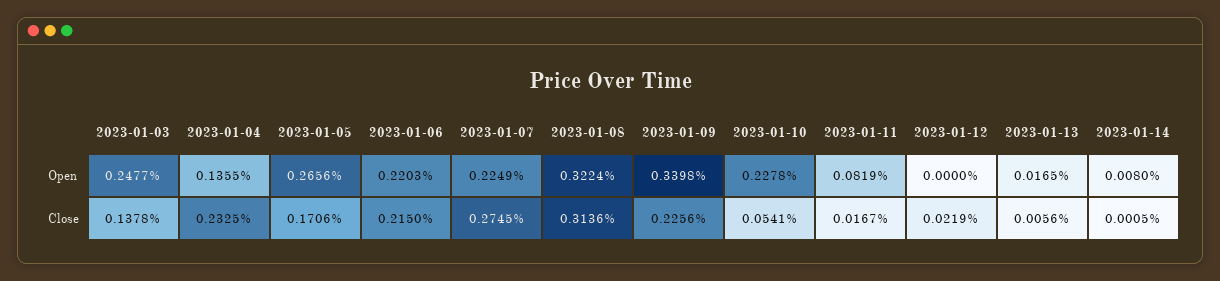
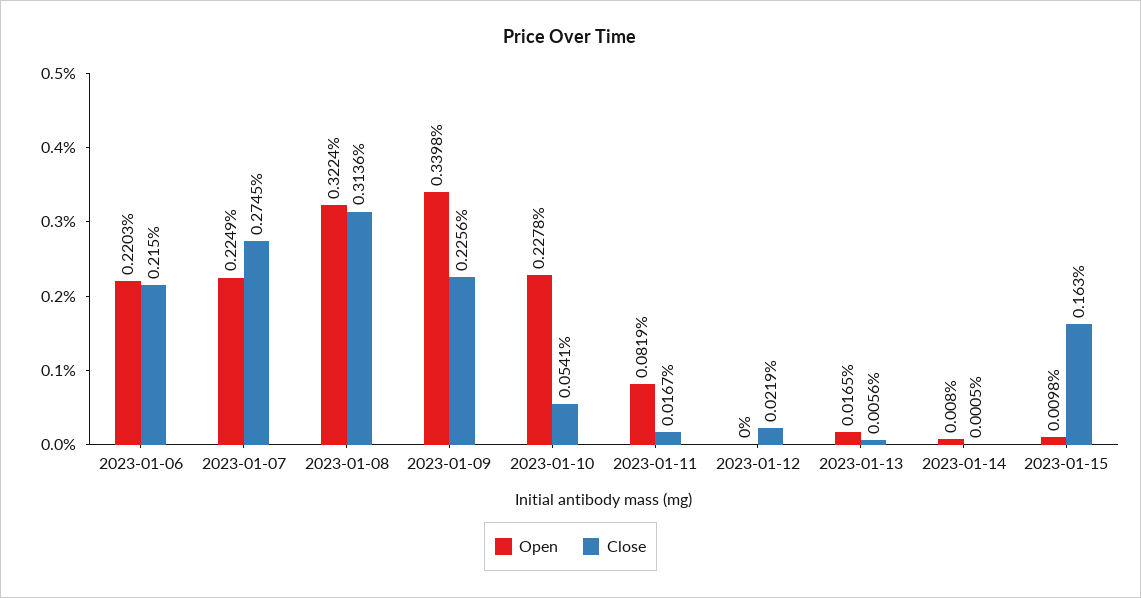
Open, 2023-01-03: 0.2477 -> none
Open, 2023-01-04: 0.1355 -> none
Open, 2023-01-05: 0.2656 -> none
Close, 2023-01-03: 0.1378 -> none
Close, 2023-01-04: 0.2325 -> none
Close, 2023-01-05: 0.1706 -> none
Open, 2023-01-15: none -> 0.0098
Close, 2023-01-15: none -> 0.163

